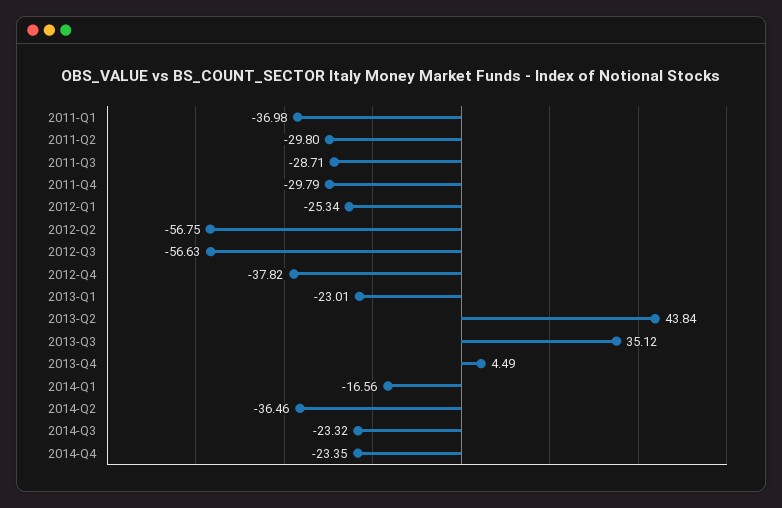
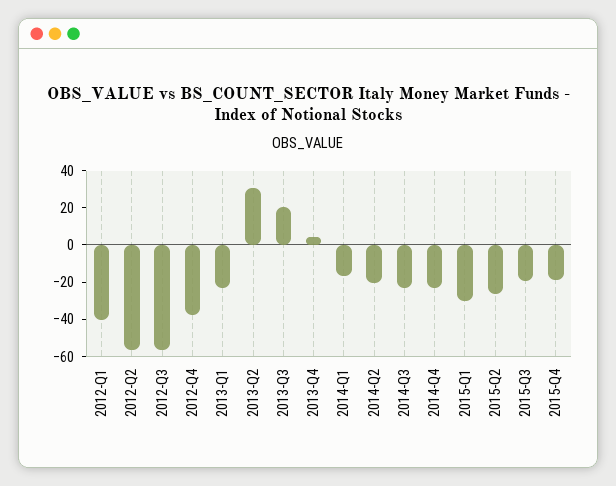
2011-Q1: -36.98 -> none
2011-Q2: -29.8 -> none
2011-Q3: -28.71 -> none
2011-Q4: -29.79 -> none
2012-Q1: -25.34 -> -40
2013-Q2: 43.84 -> 30
2013-Q3: 35.12 -> 20
2014-Q2: -36.46 -> -20
2015-Q1: none -> -30
2015-Q2: none -> -25
2015-Q3: none -> -20
2015-Q4: none -> -20

